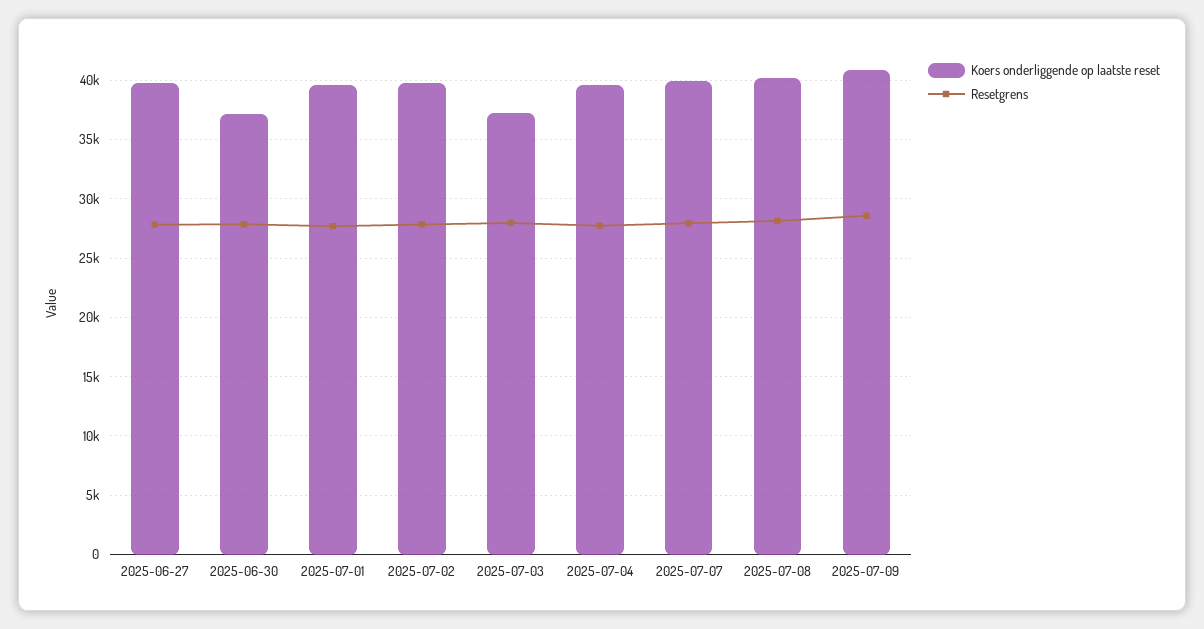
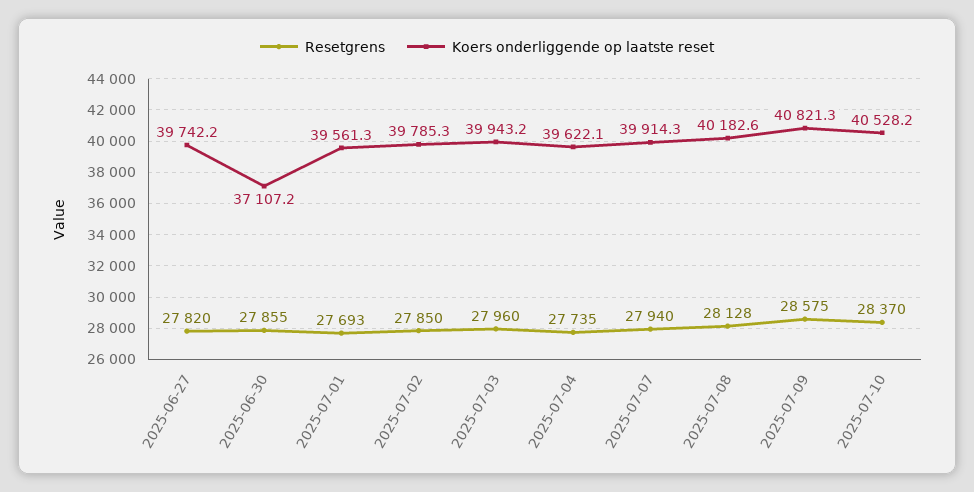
Koers onderliggende op laatste reset, 2025-07-03: 37000 -> 39943.2
Resetgrens, 2025-07-10: none -> 28370
Koers onderliggende op laatste reset, 2025-07-10: none -> 40528.2

